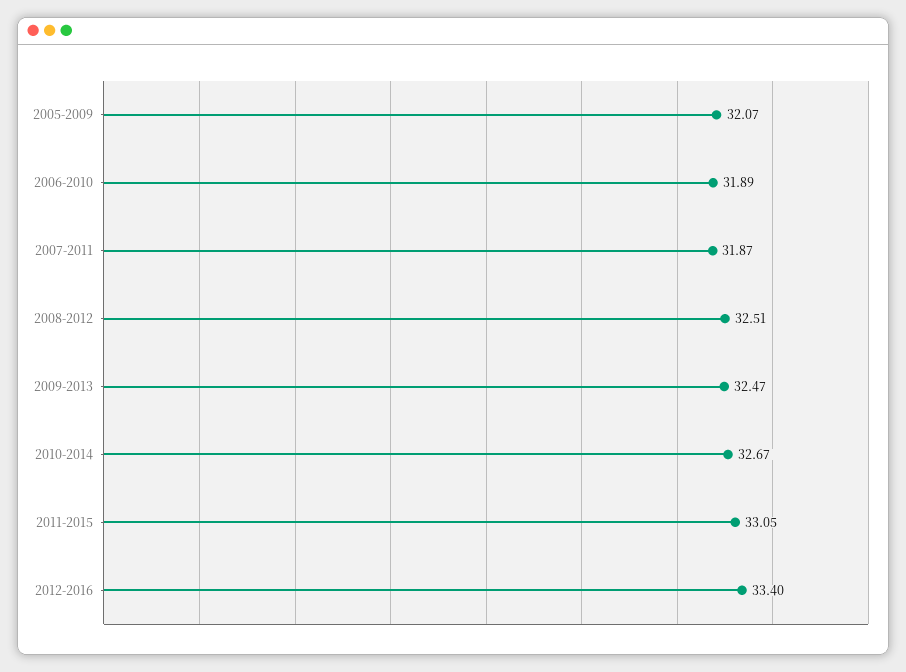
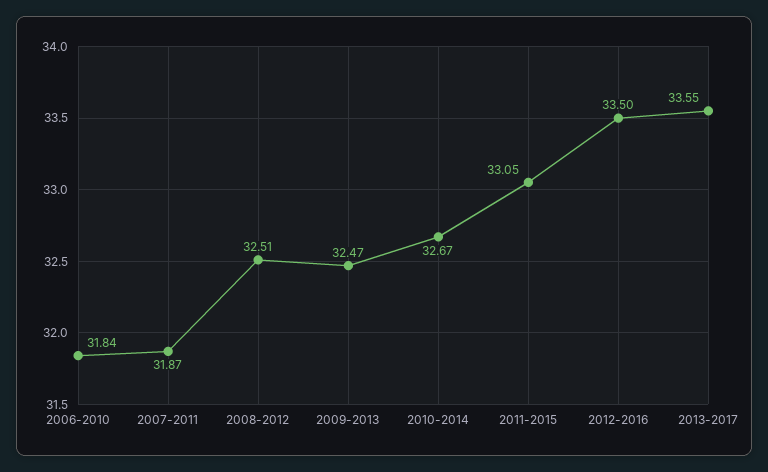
2005-2009: 32.07 -> none
2006-2010: 31.89 -> 31.84
2012-2016: 33.4 -> 33.5
2013-2017: none -> 33.55

